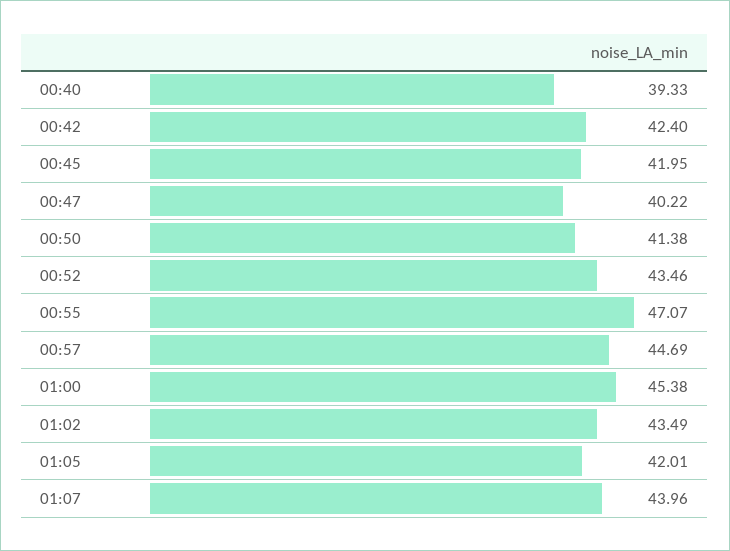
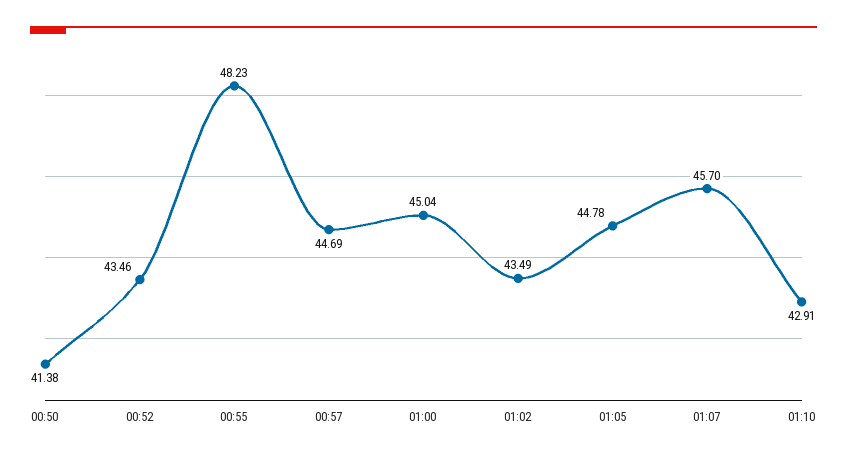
00:40: 39.33 -> none
00:42: 42.4 -> none
00:45: 41.95 -> none
00:47: 40.22 -> none
00:55: 47.07 -> 48.23
01:00: 45.38 -> 45.04
01:05: 42.01 -> 44.78
01:07: 43.96 -> 45.7
01:10: none -> 42.91

